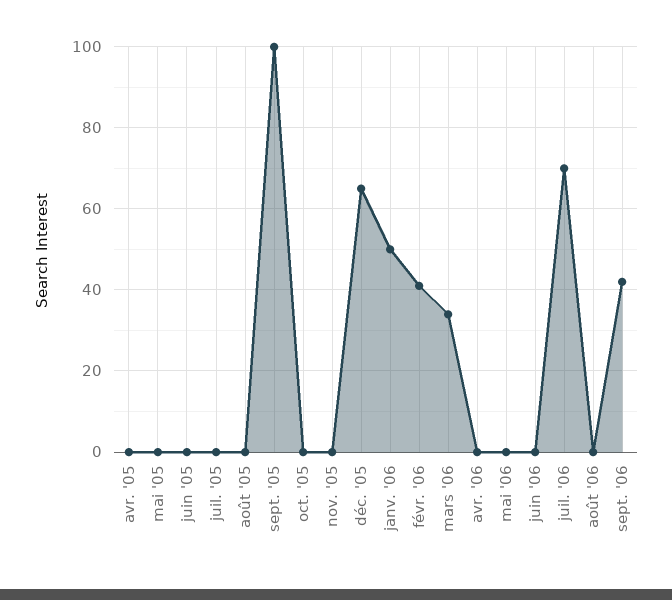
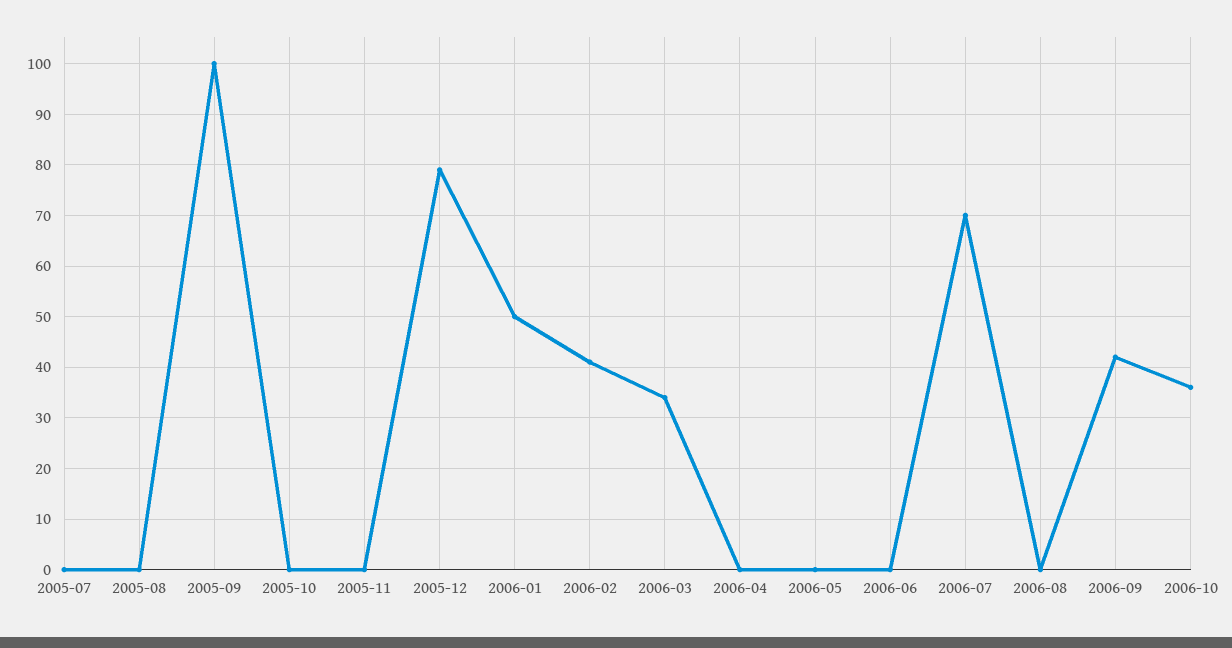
avr. '05: 0 -> none
mai '05: 0 -> none
juin '05: 0 -> none
déc. '05: 65 -> 80
2006-10: none -> 35

